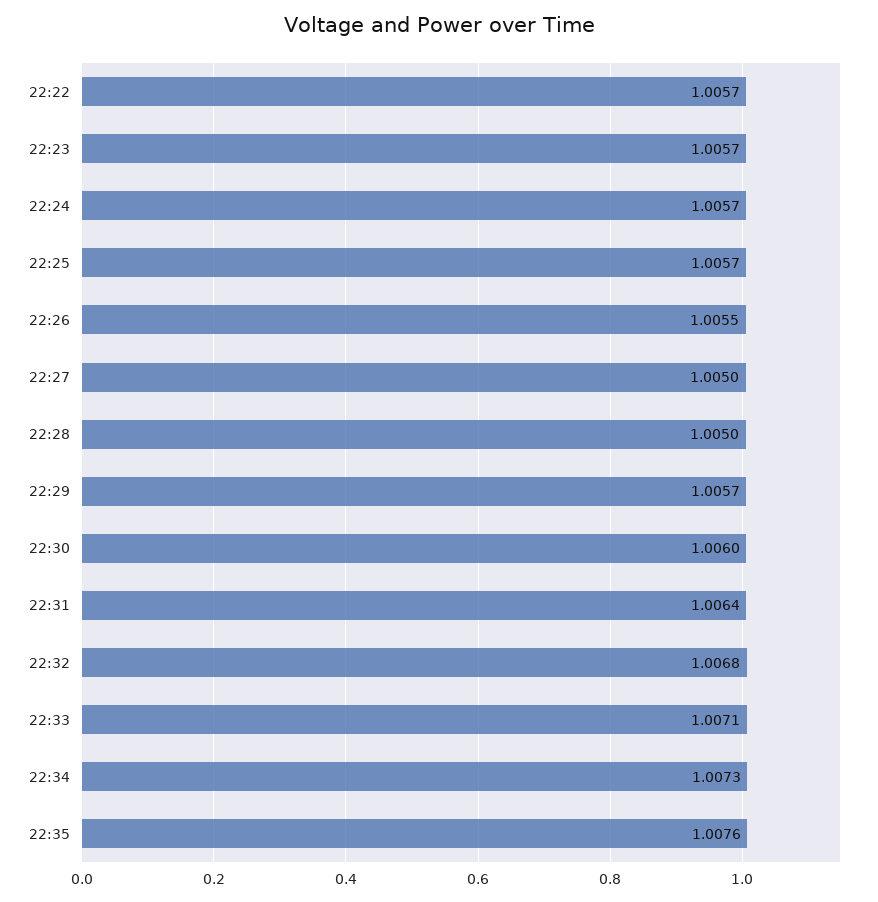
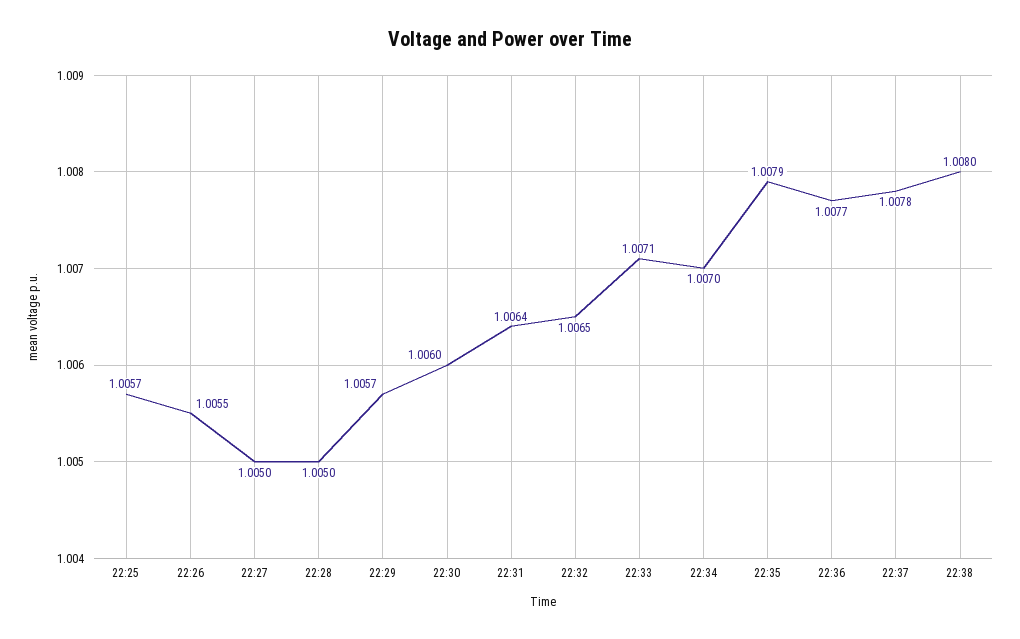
22:22: 1.0057 -> none
22:23: 1.0057 -> none
22:24: 1.0057 -> none
22:32: 1.0068 -> 1.0065
22:34: 1.0073 -> 1.007
22:35: 1.0076 -> 1.0079
22:36: none -> 1.0077
22:37: none -> 1.0078
22:38: none -> 1.008

